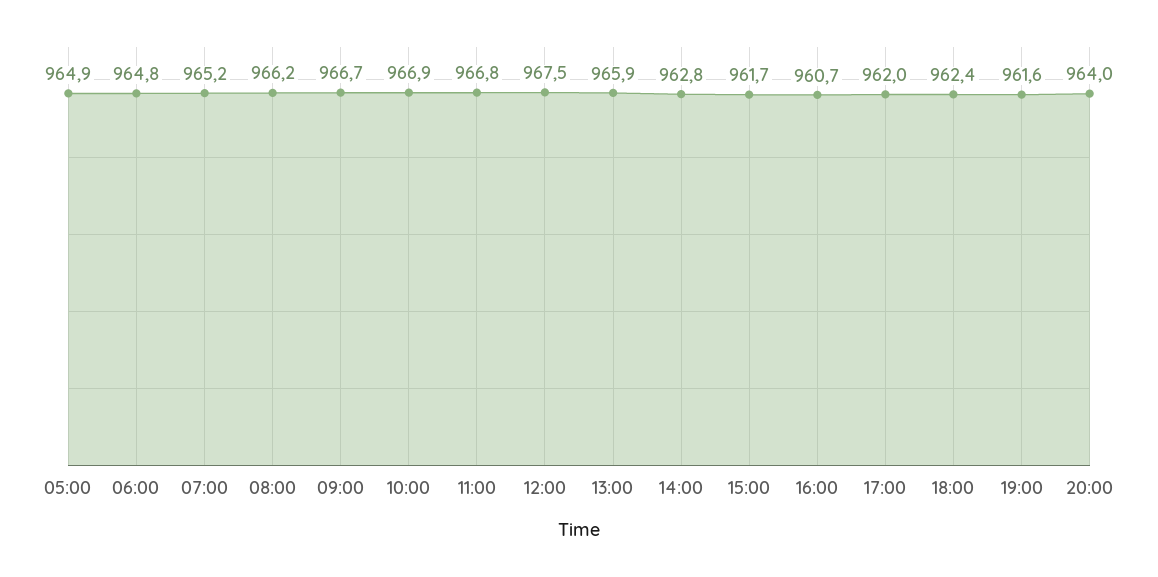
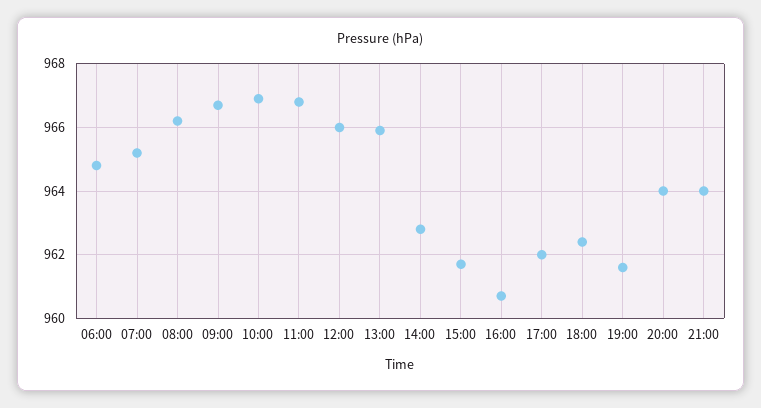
05:00: 964.9 -> none
12:00: 967.5 -> 966
21:00: none -> 964

